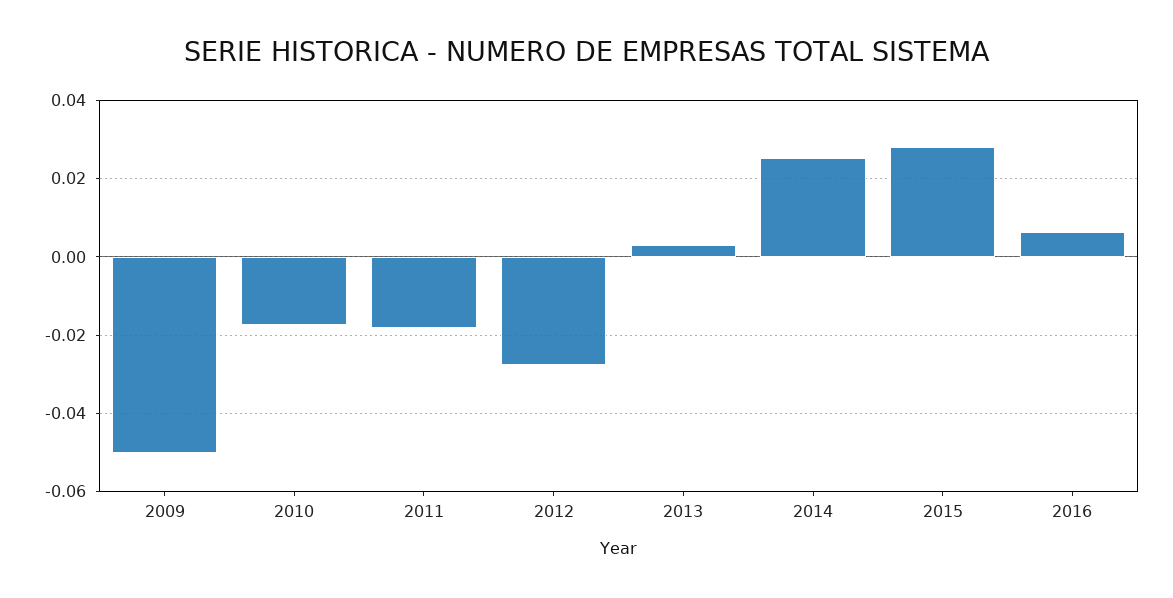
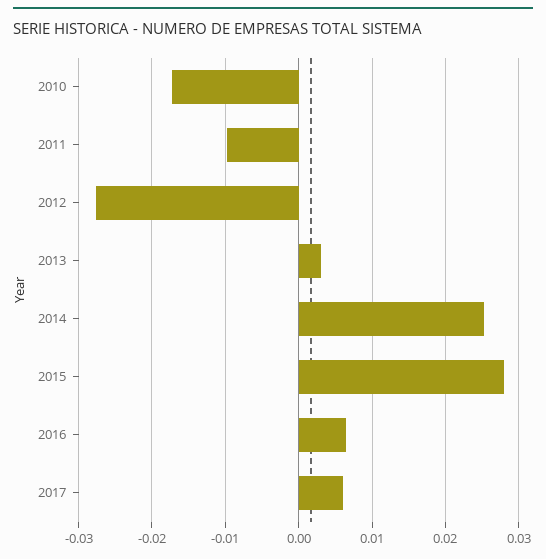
2009: -0.05 -> none
2011: -0.018 -> -0.01
2017: none -> 0.006

